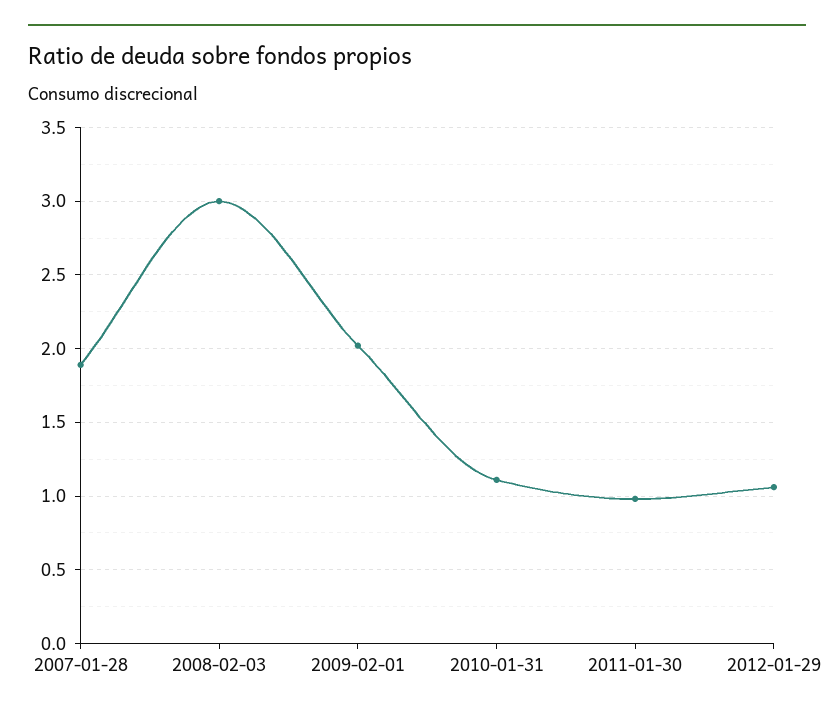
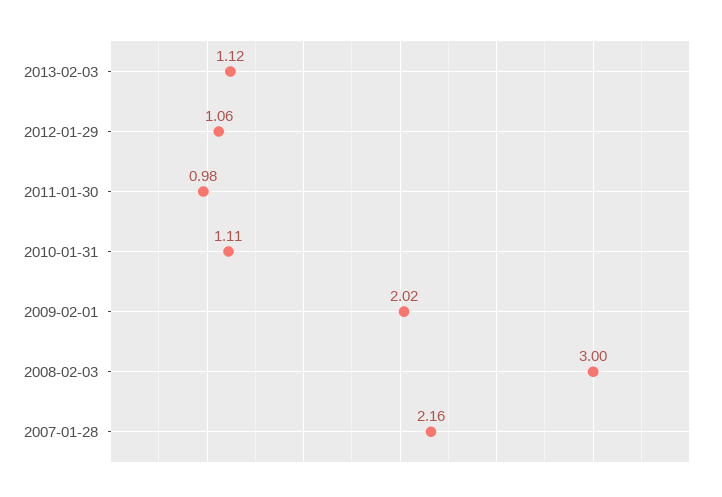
2007-01-28: 1.9 -> 2.16
2013-02-03: none -> 1.12

